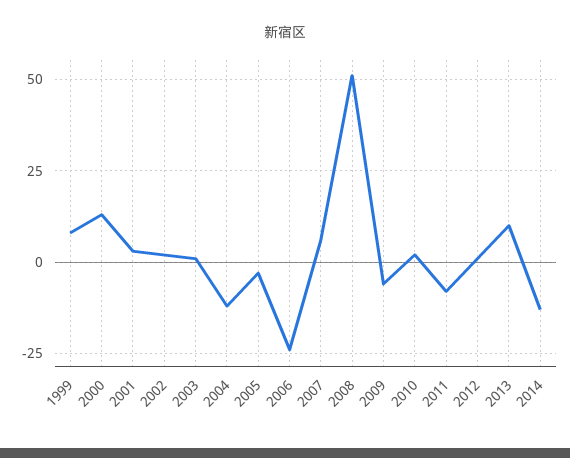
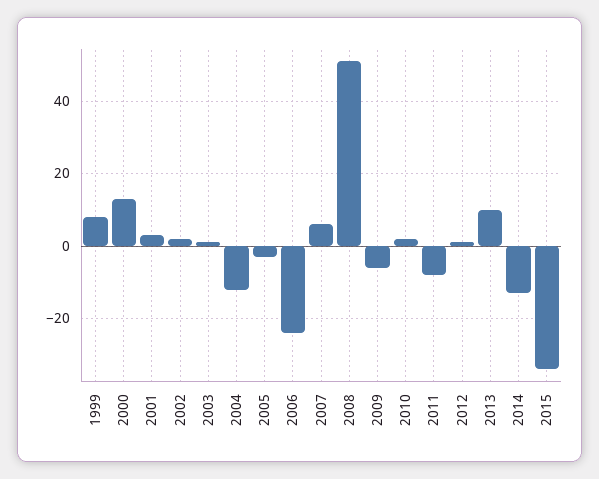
2015: none -> -35

